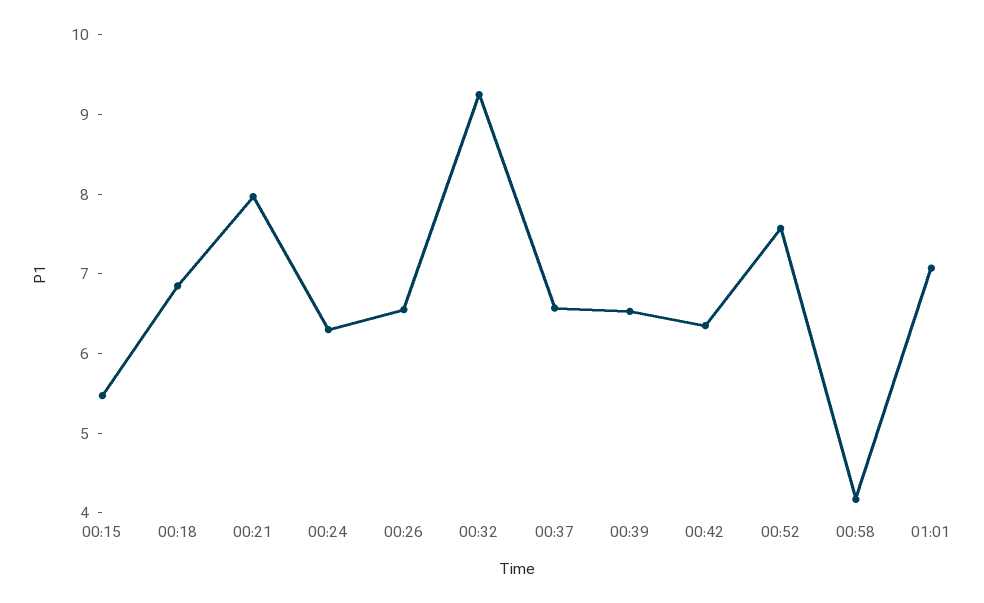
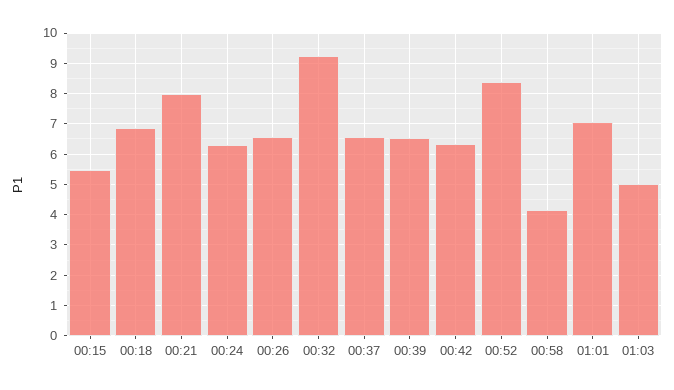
00:52: 7.6 -> 8.4
01:03: none -> 5

